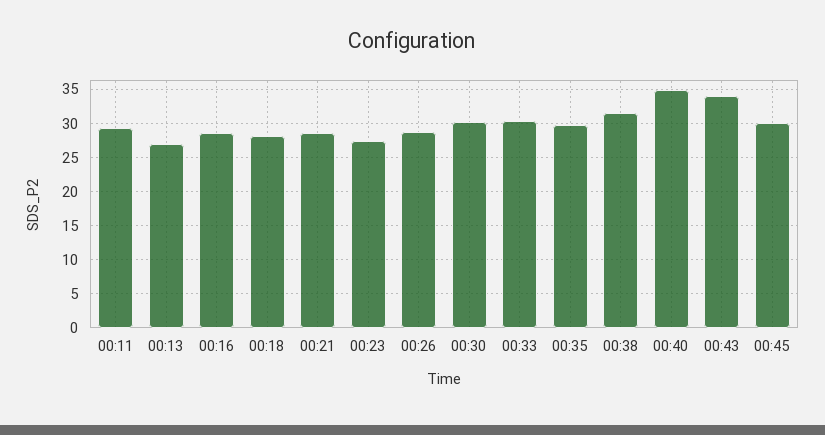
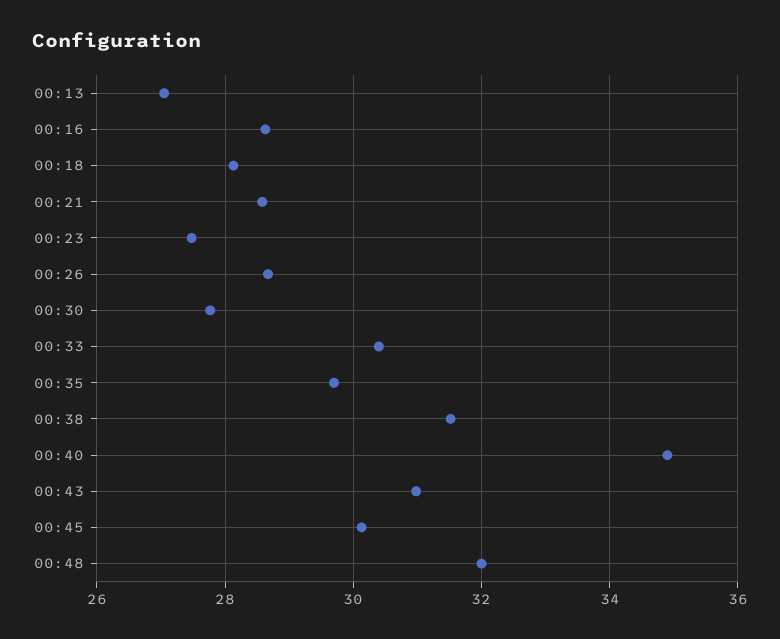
00:11: 29 -> none
00:30: 30 -> 27.8
00:43: 34 -> 31
00:48: none -> 32

